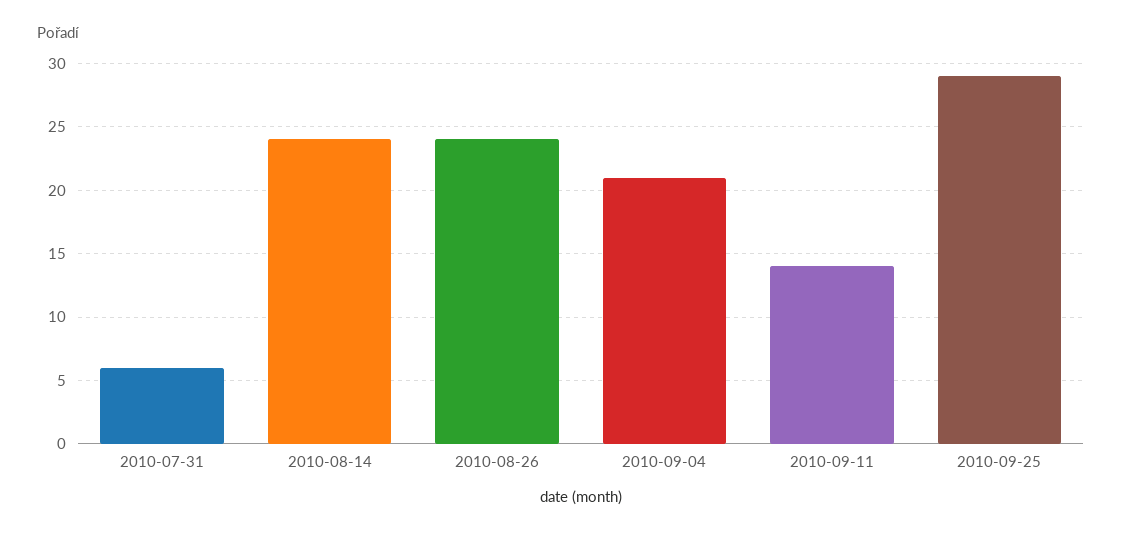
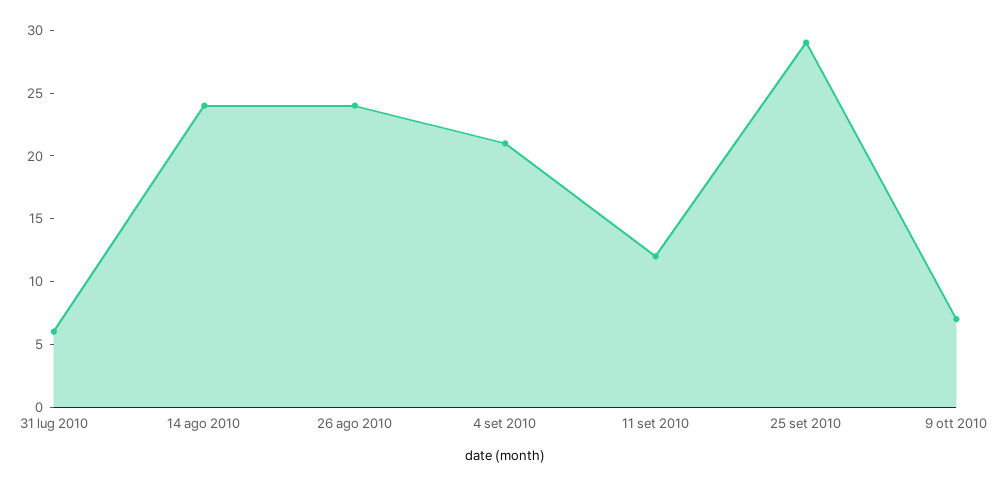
2010-09-11: 14 -> 12
9 ott 2010: none -> 7

